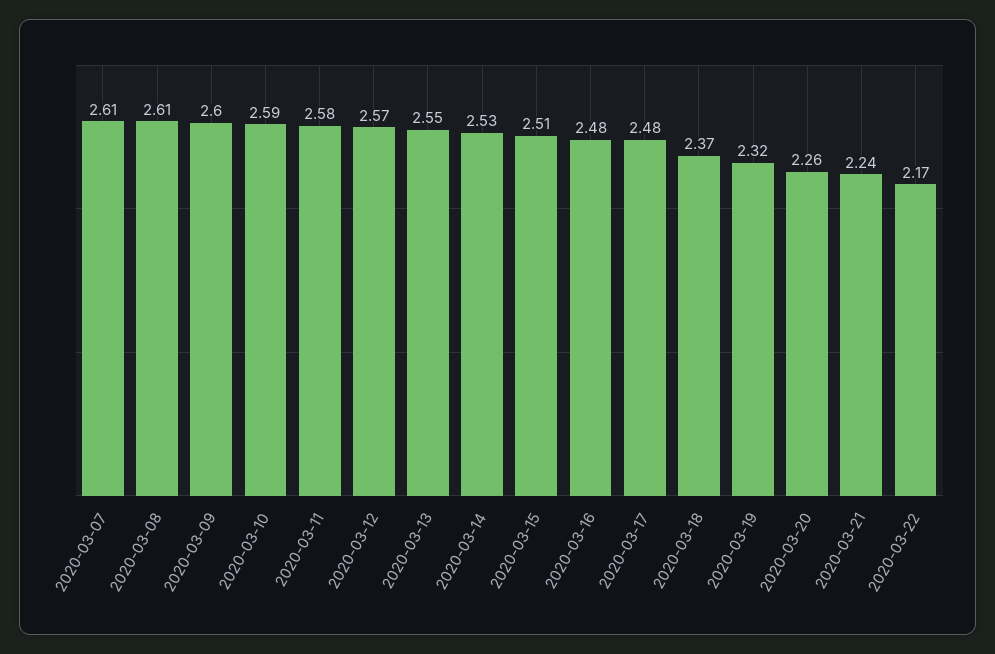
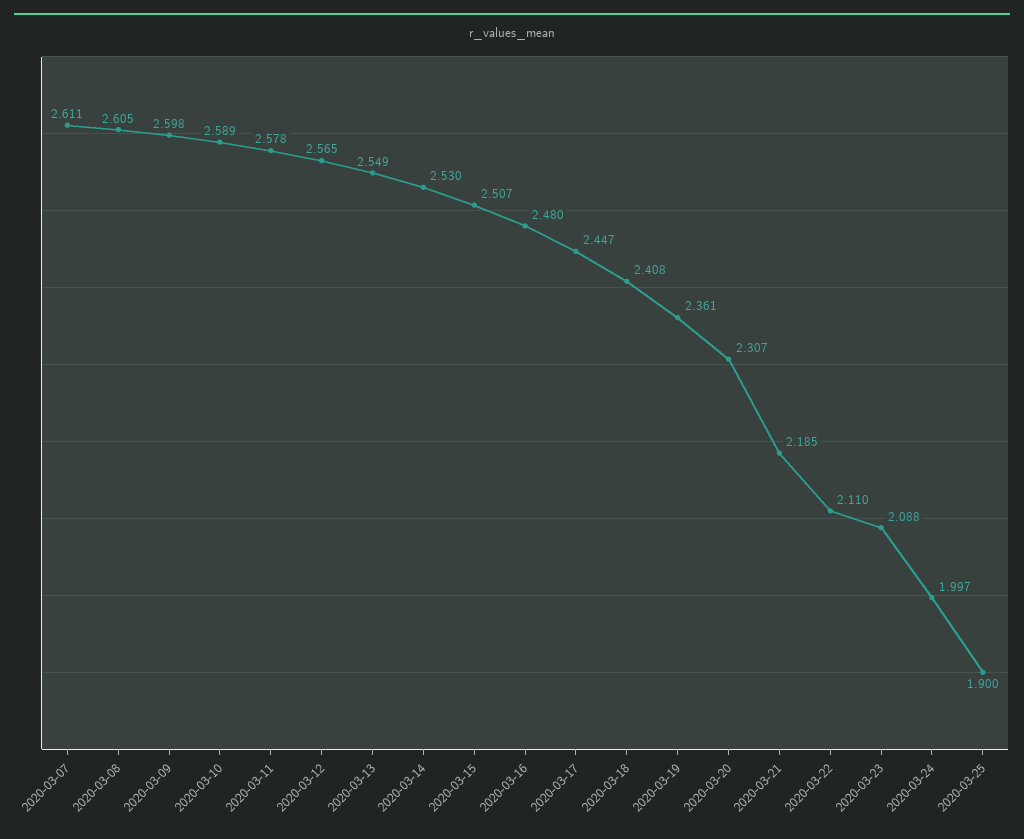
2020-03-17: 2.48 -> 2.447
2020-03-18: 2.37 -> 2.408
2020-03-19: 2.32 -> 2.361
2020-03-20: 2.26 -> 2.307
2020-03-21: 2.24 -> 2.185
2020-03-22: 2.17 -> 2.11
2020-03-23: none -> 2.088
2020-03-24: none -> 1.997
2020-03-25: none -> 1.9

